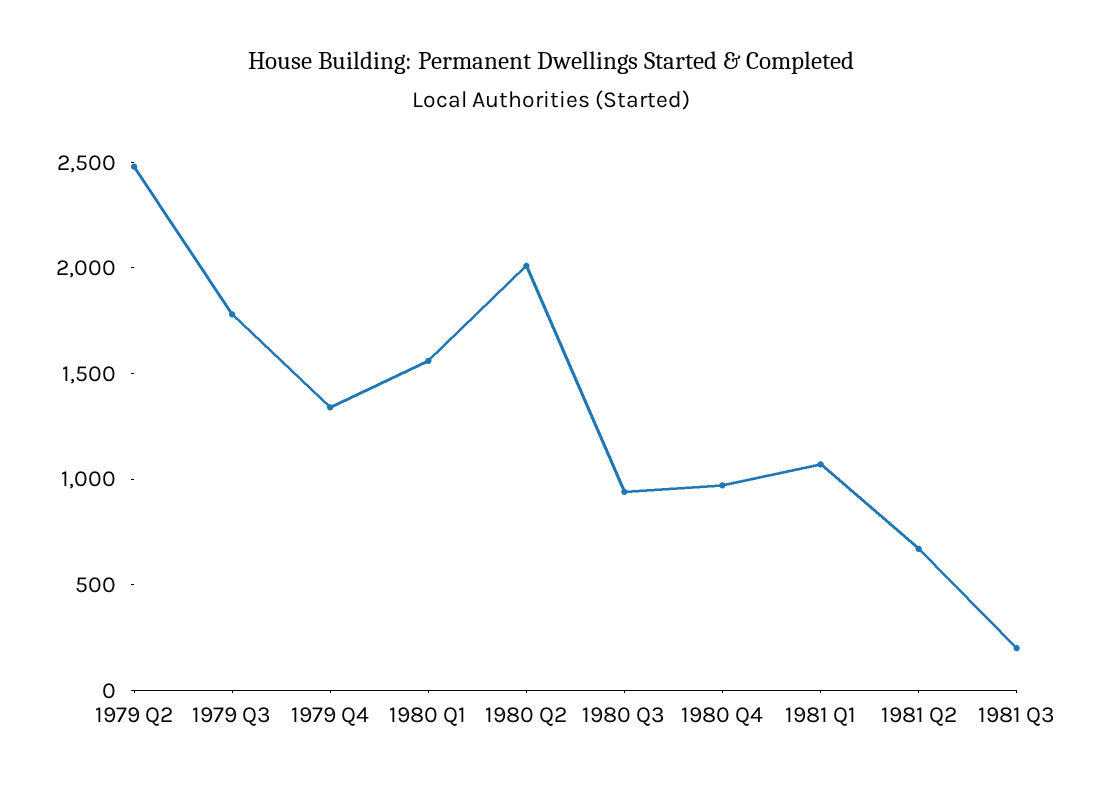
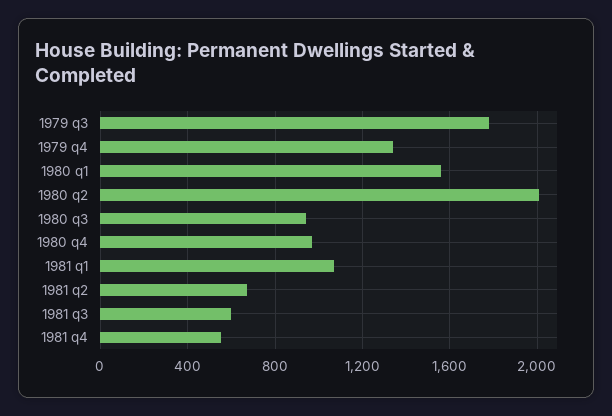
1979 Q2: 2500 -> none
1981 Q3: 200 -> 600
1981 q4: none -> 550

